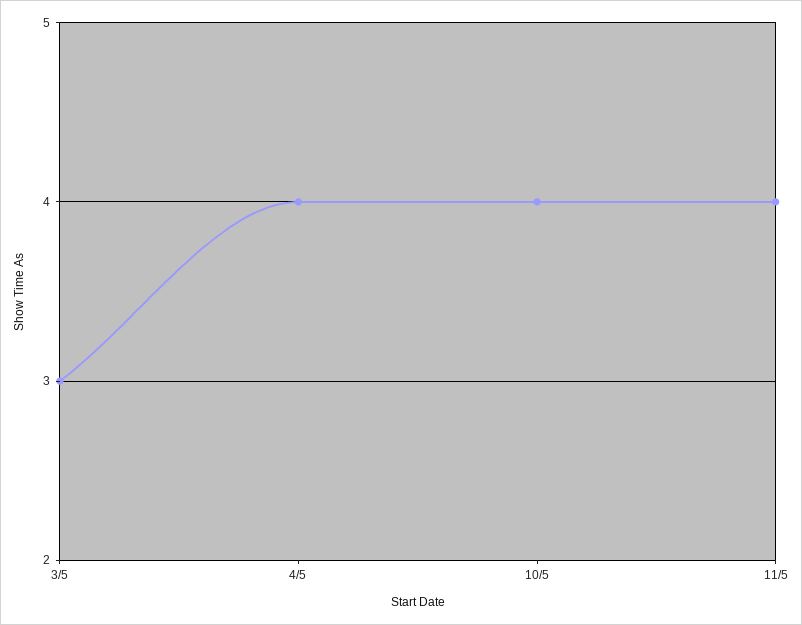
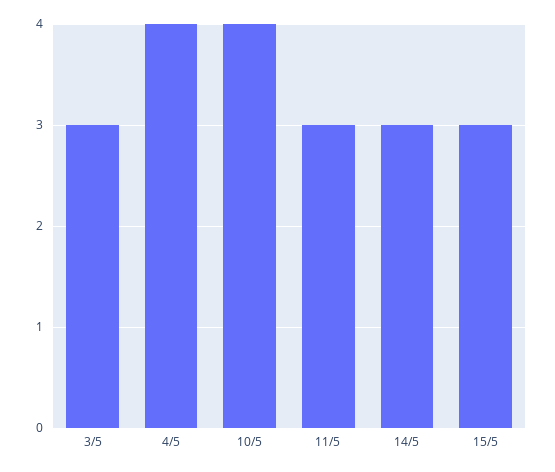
11/5: 4 -> 3
14/5: none -> 3
15/5: none -> 3

